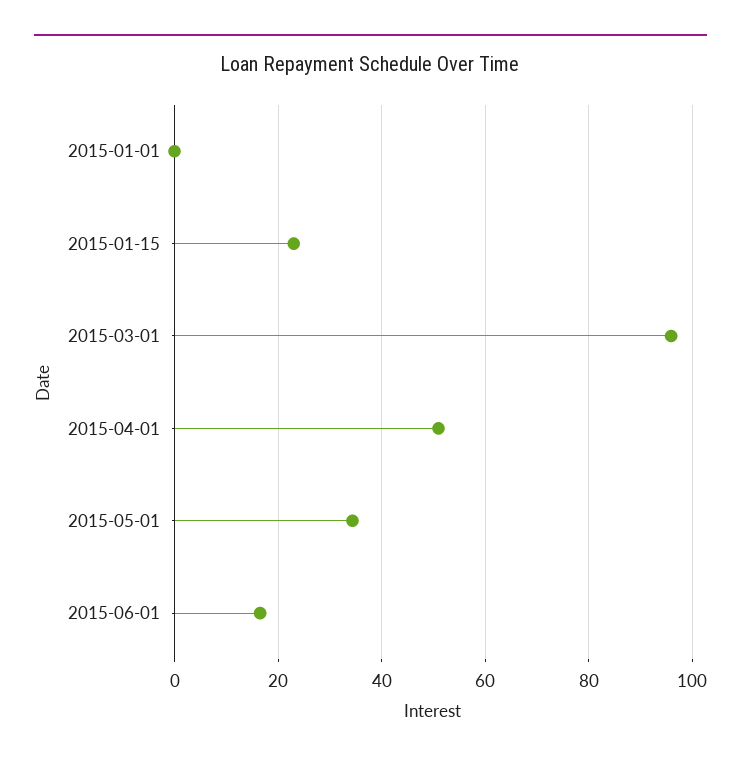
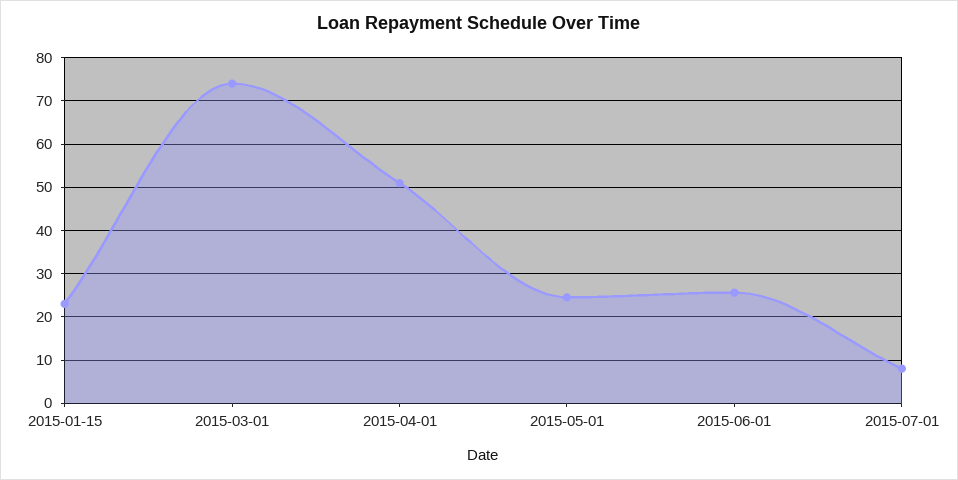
2015-01-01: 0 -> none
2015-03-01: 96 -> 74
2015-05-01: 34 -> 24
2015-06-01: 16 -> 26
2015-07-01: none -> 8

